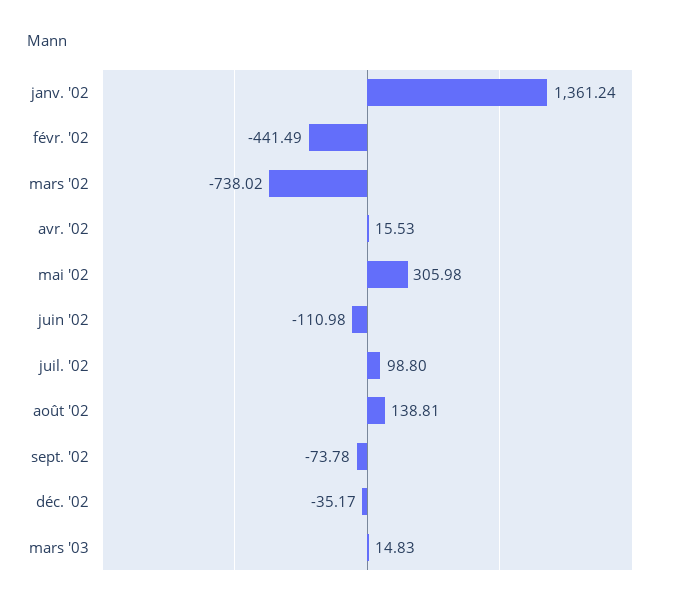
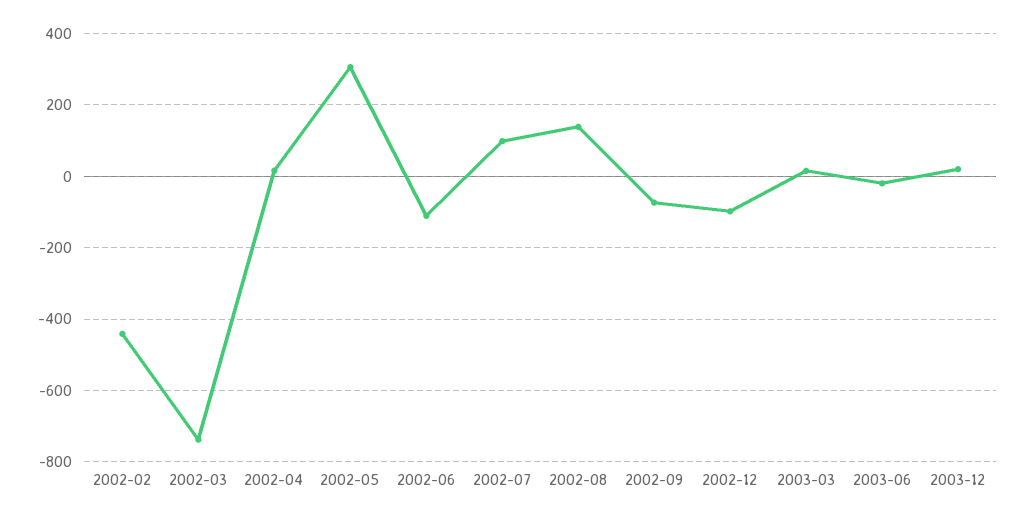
janv. '02: 1361.24 -> none
déc. '02: -35.17 -> -100
2003-06: none -> -20
2003-12: none -> 20

